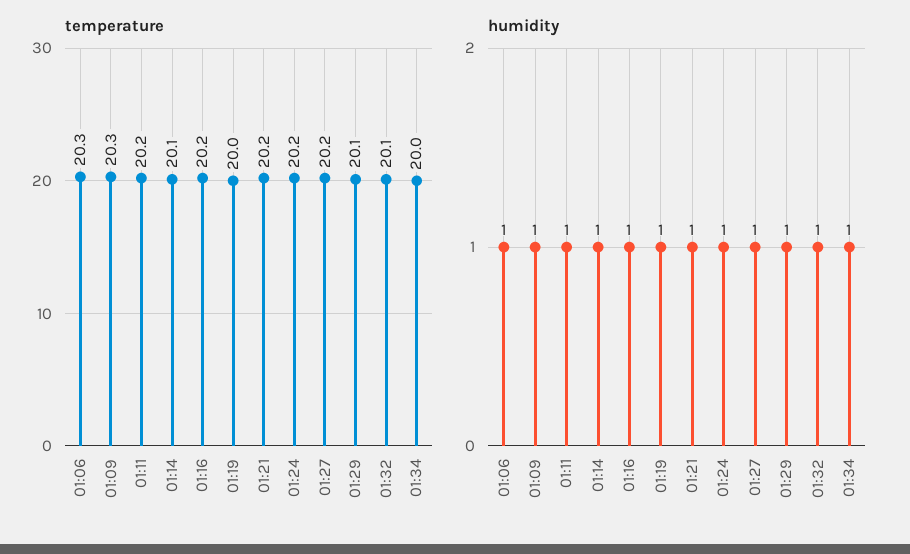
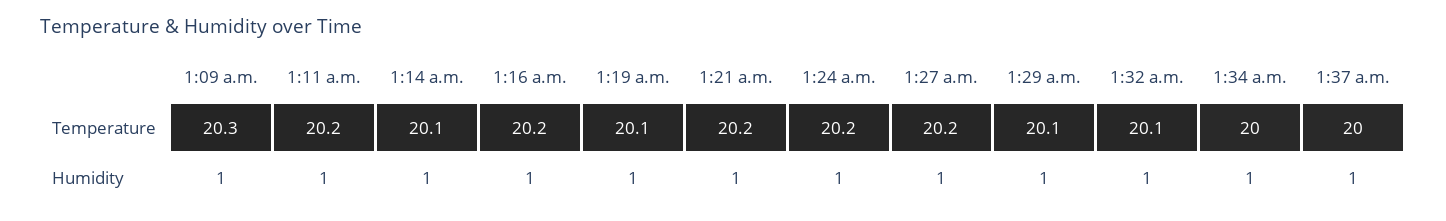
temperature, 01:06: 20.3 -> none
temperature, 01:19: 20 -> 20.1
humidity, 01:06: 1 -> none
temperature, 1:37 a.m.: none -> 20
humidity, 1:37 a.m.: none -> 1

